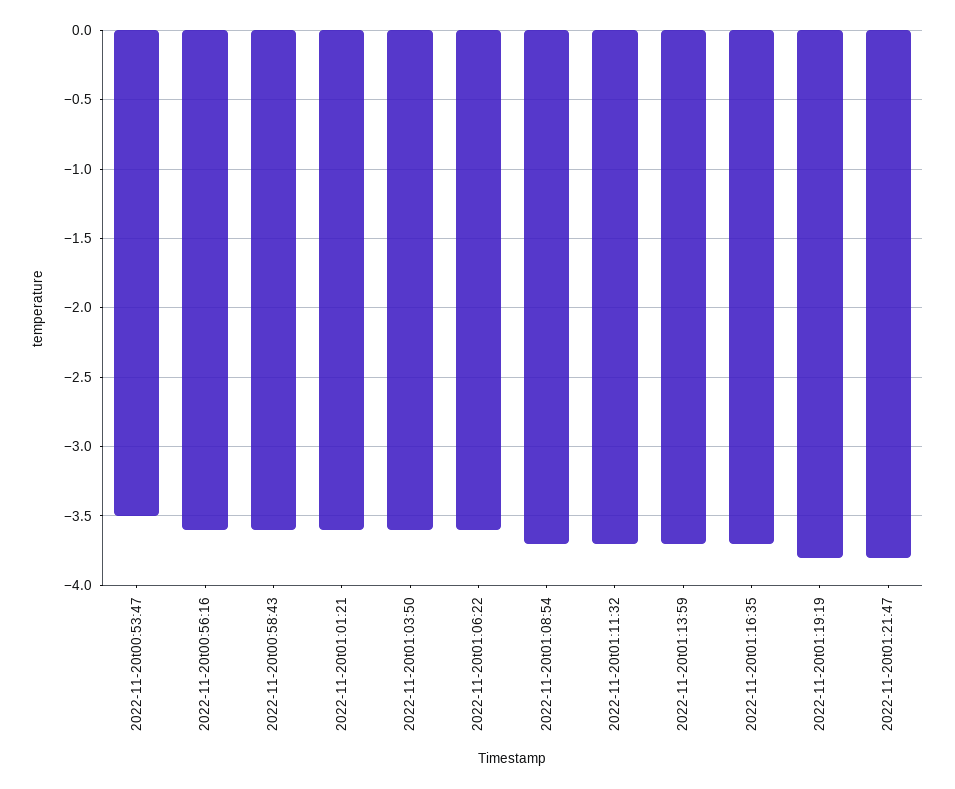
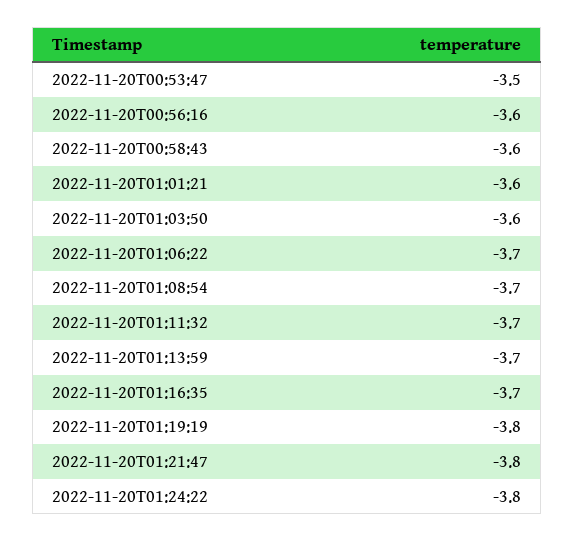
2022-11-20t01:06:22: -3.6 -> -3.7
2022-11-20T01:24:22: none -> -3.8

